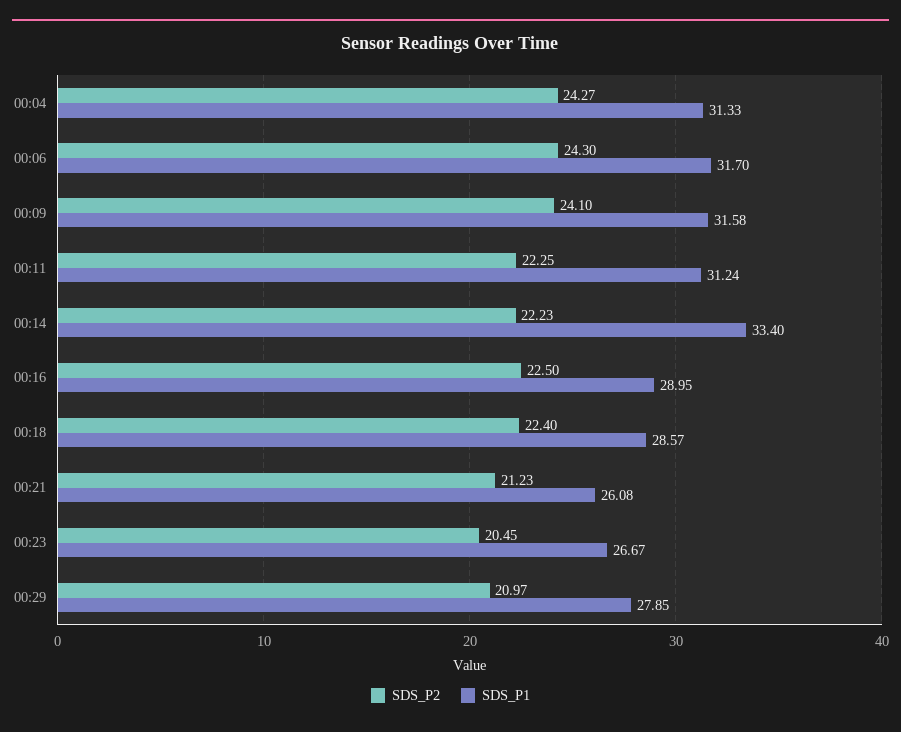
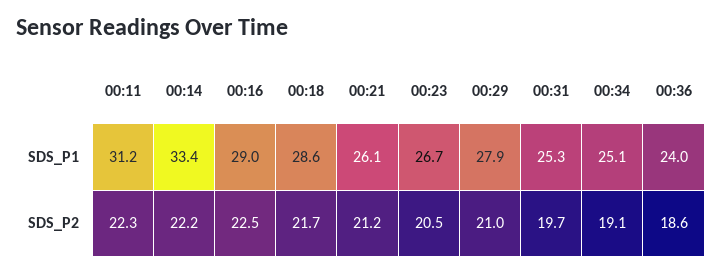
SDS_P2, 00:04: 24.27 -> none
SDS_P1, 00:04: 31.33 -> none
SDS_P2, 00:06: 24.3 -> none
SDS_P1, 00:06: 31.7 -> none
SDS_P2, 00:09: 24.1 -> none
SDS_P1, 00:09: 31.58 -> none
SDS_P2, 00:18: 22.4 -> 21.7
SDS_P1, 00:31: none -> 25.3
SDS_P1, 00:34: none -> 25.1
SDS_P1, 00:36: none -> 24
SDS_P2, 00:31: none -> 19.7
SDS_P2, 00:34: none -> 19.1
SDS_P2, 00:36: none -> 18.6

